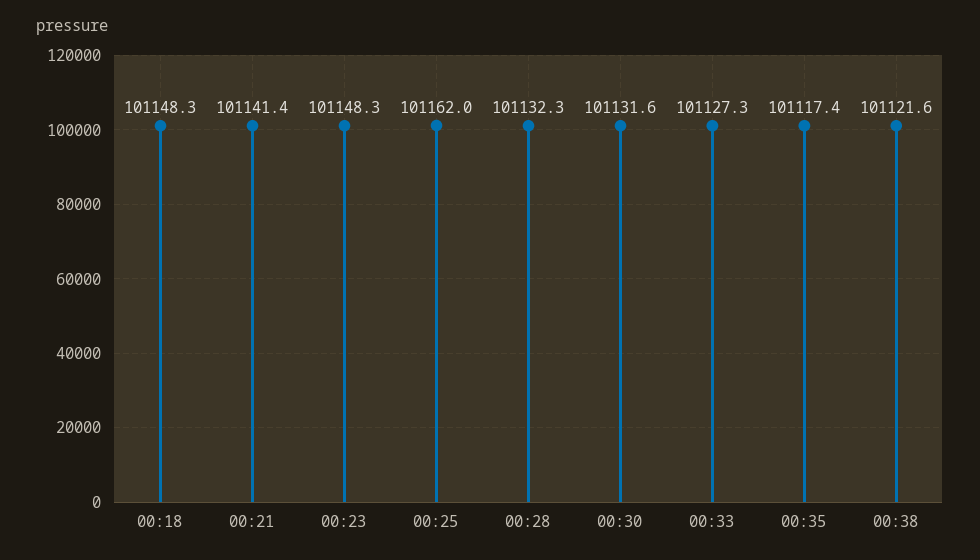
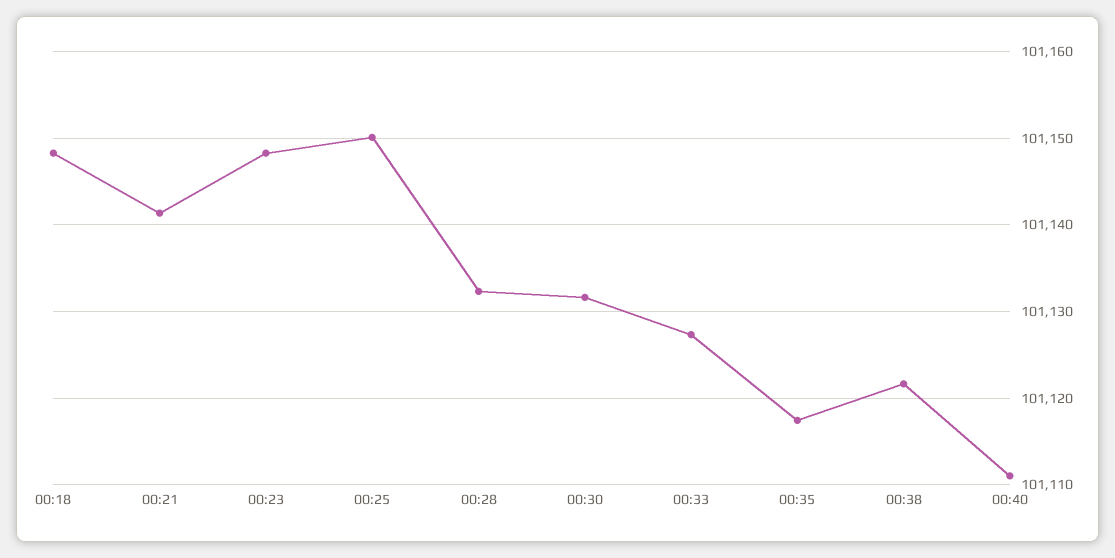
00:25: 101162 -> 101150
00:40: none -> 101111

